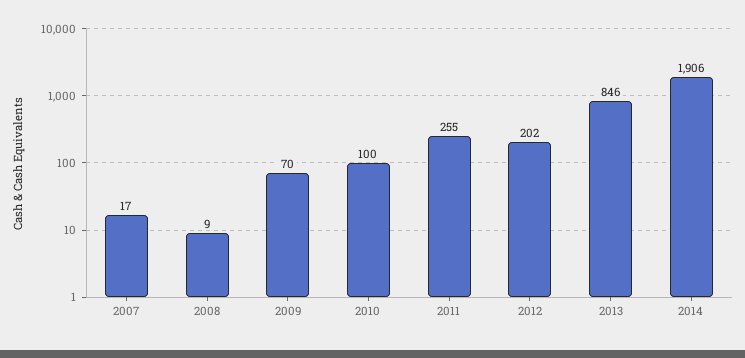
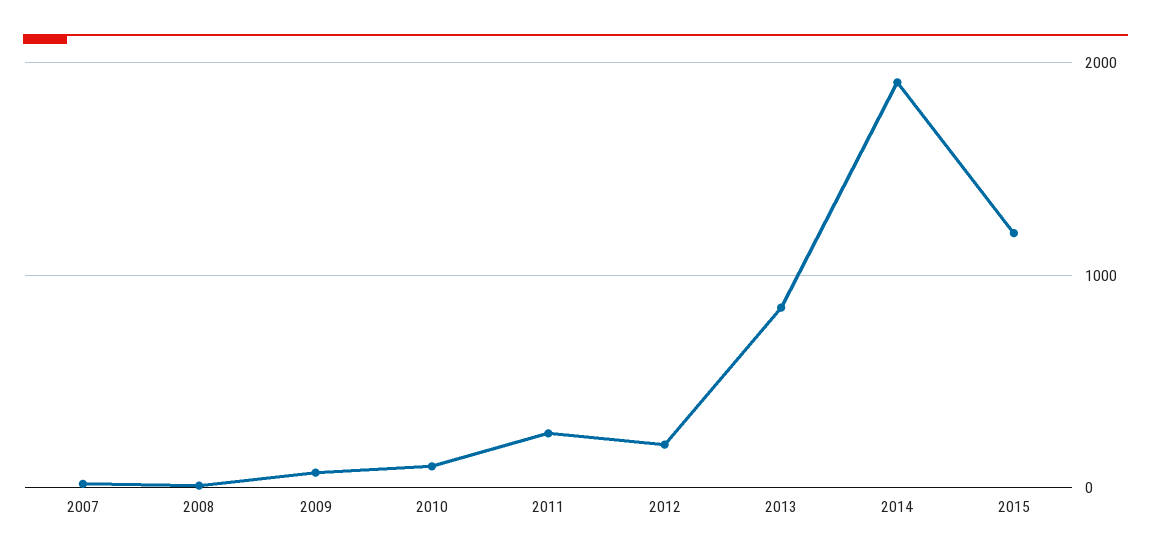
2015: none -> 1200

